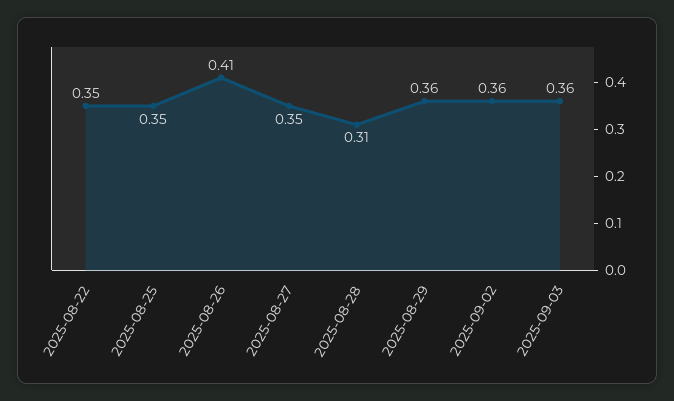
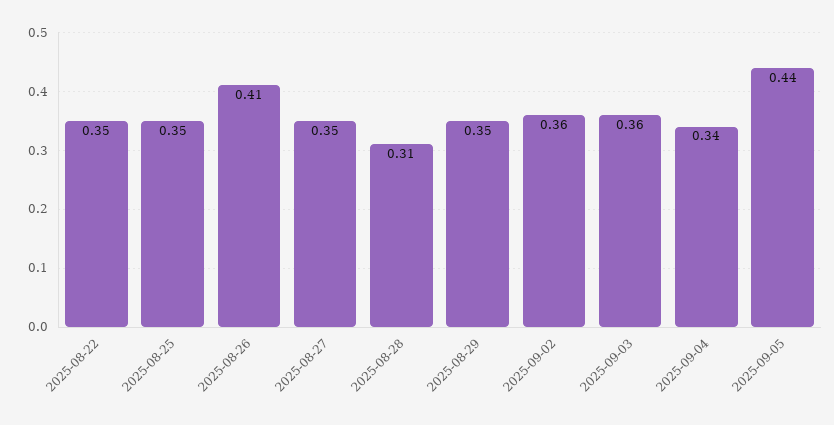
2025-08-29: 0.36 -> 0.35
2025-09-04: none -> 0.34
2025-09-05: none -> 0.44

